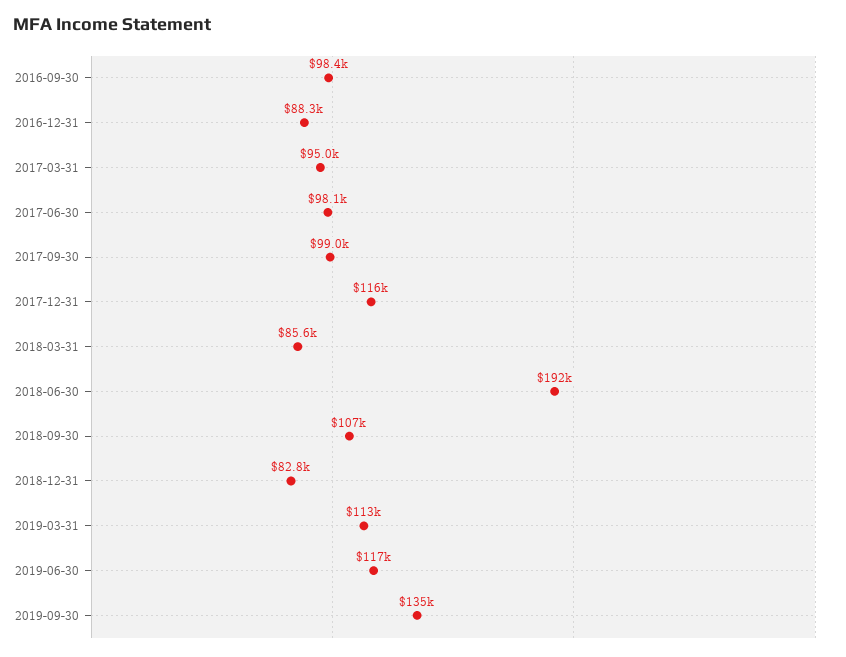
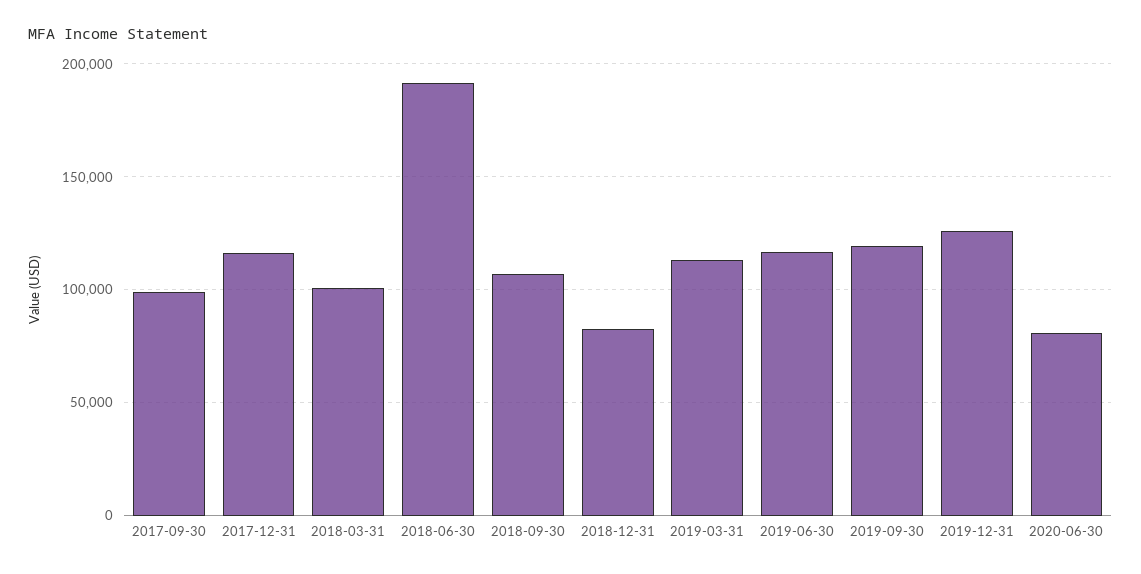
2016-09-30: 98400 -> none
2016-12-31: 88300 -> none
2017-03-31: 95000 -> none
2017-06-30: 98100 -> none
2018-03-31: 85600 -> 100000
2019-09-30: 135000 -> 120000
2019-12-31: none -> 125000
2020-06-30: none -> 80000

